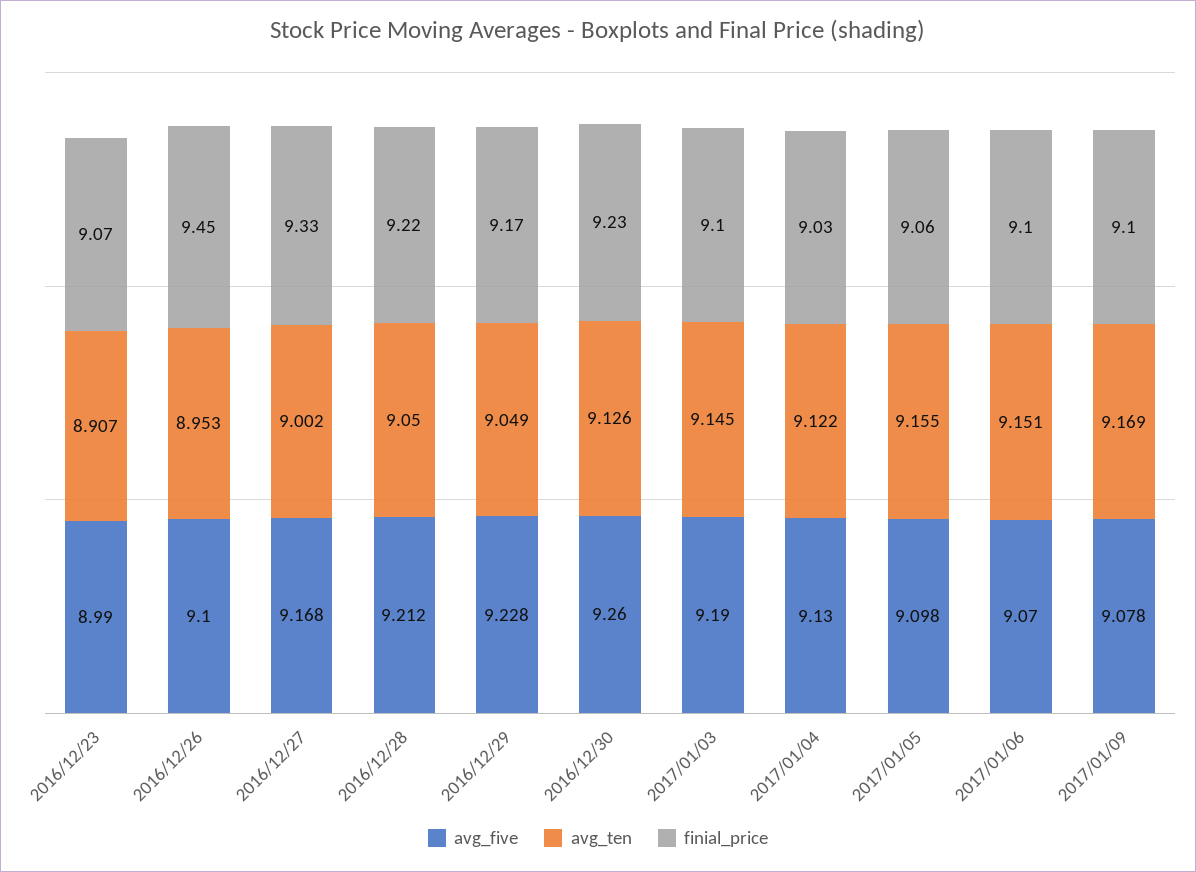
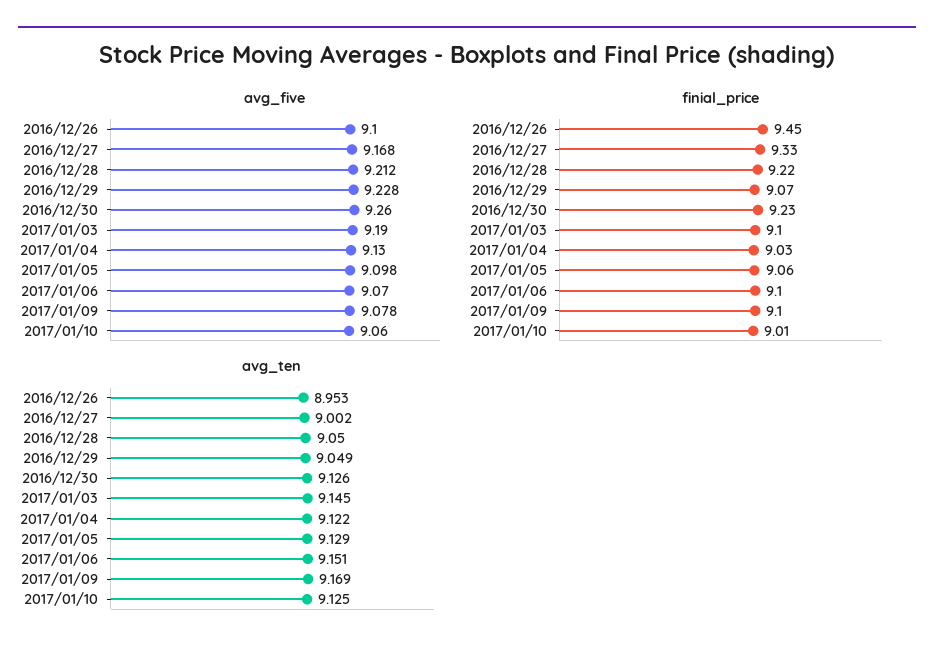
avg_five, 2016/12/23: 8.99 -> none
avg_ten, 2016/12/23: 8.907 -> none
finial_price, 2016/12/23: 9.07 -> none
finial_price, 2016/12/29: 9.17 -> 9.07
avg_ten, 2017/01/05: 9.155 -> 9.129
avg_five, 2017/01/10: none -> 9.06
finial_price, 2017/01/10: none -> 9.01
avg_ten, 2017/01/10: none -> 9.125

